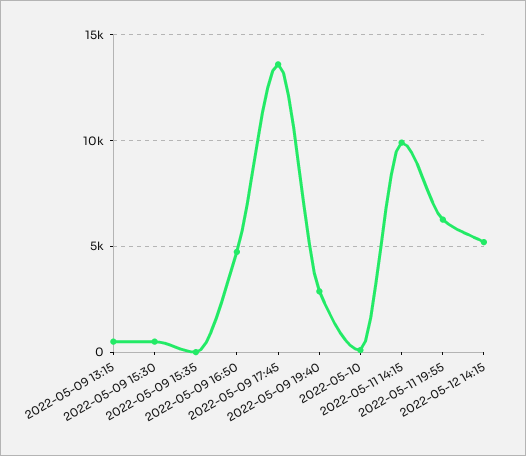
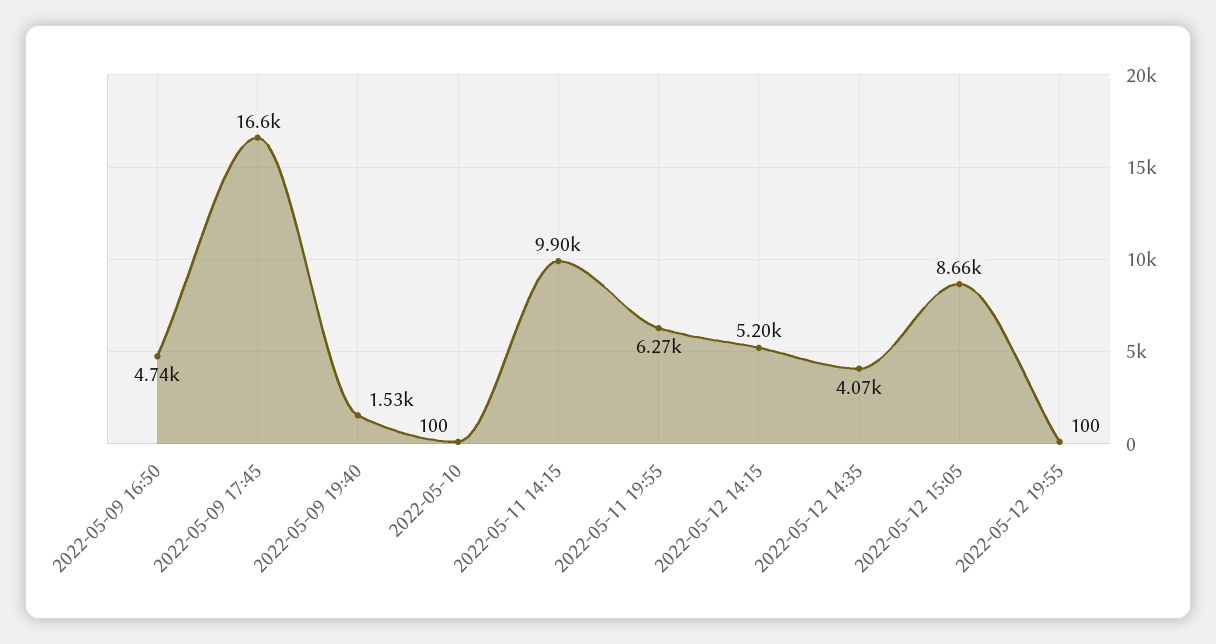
2022-05-09 13:15: 500 -> none
2022-05-09 15:30: 500 -> none
2022-05-09 15:35: 0 -> none
2022-05-09 17:45: 13500 -> 16600
2022-05-09 19:40: 3000 -> 1530
2022-05-12 14:35: none -> 4070
2022-05-12 15:05: none -> 8660
2022-05-12 19:55: none -> 100

